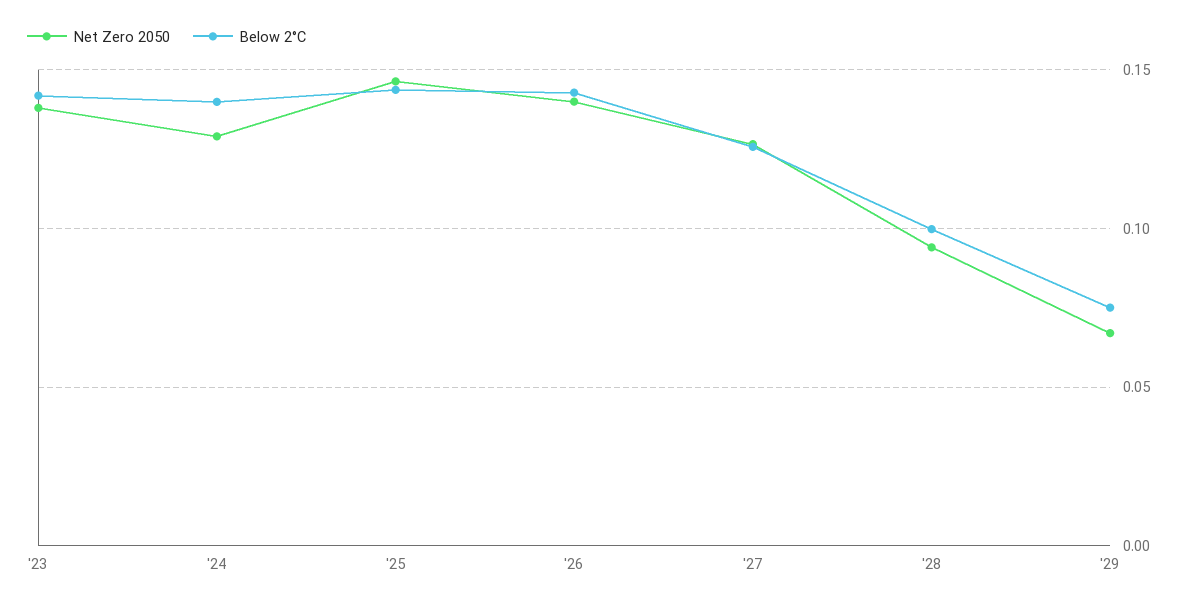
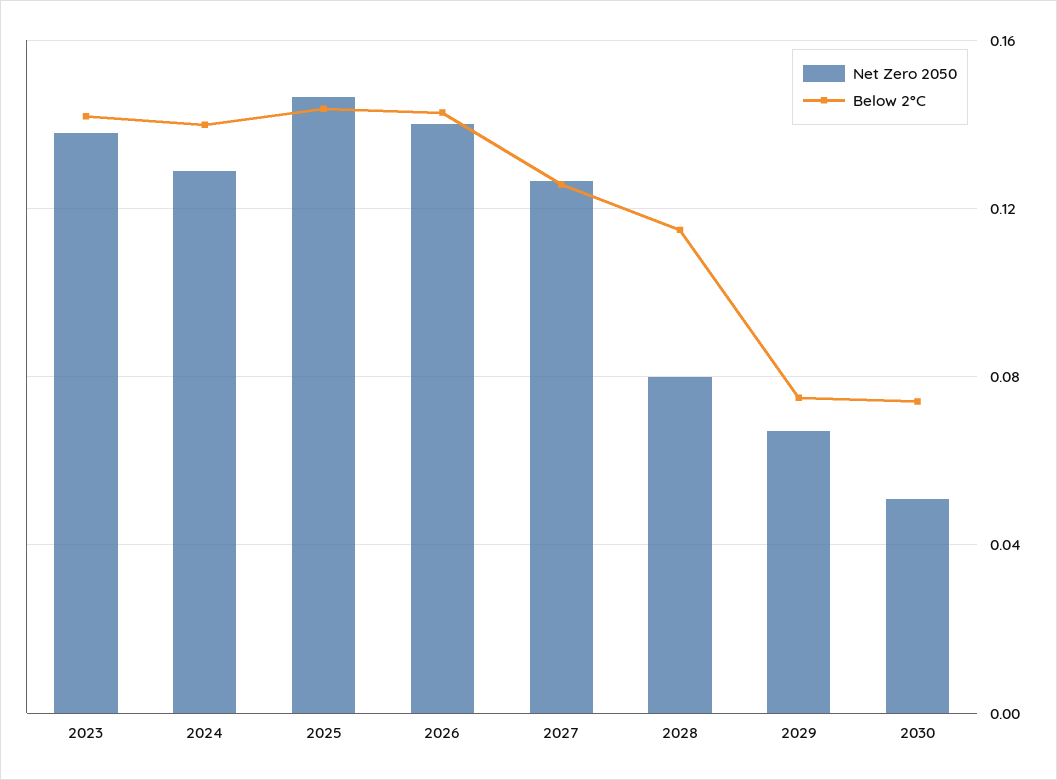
Net Zero 2050, '28: 0.095 -> 0.08
Below 2°C, '28: 0.1 -> 0.115
Net Zero 2050, 2030: none -> 0.05
Below 2°C, 2030: none -> 0.075

